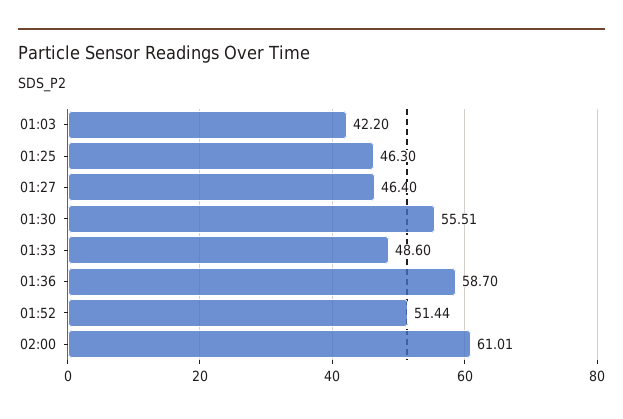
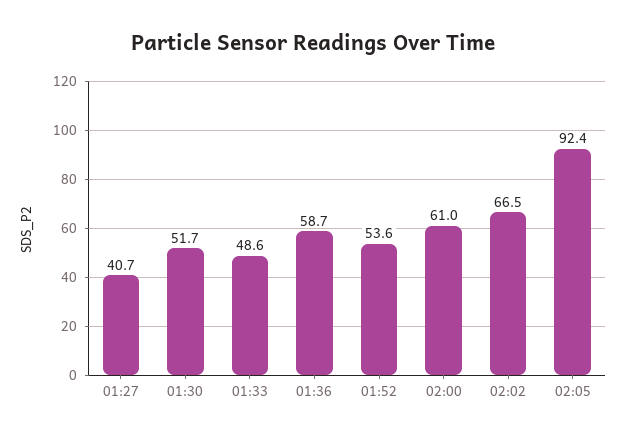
01:03: 42.2 -> none
01:25: 46.3 -> none
01:27: 46.4 -> 40.7
01:30: 55.51 -> 51.7
01:52: 51.44 -> 53.6
02:02: none -> 66.5
02:05: none -> 92.4

